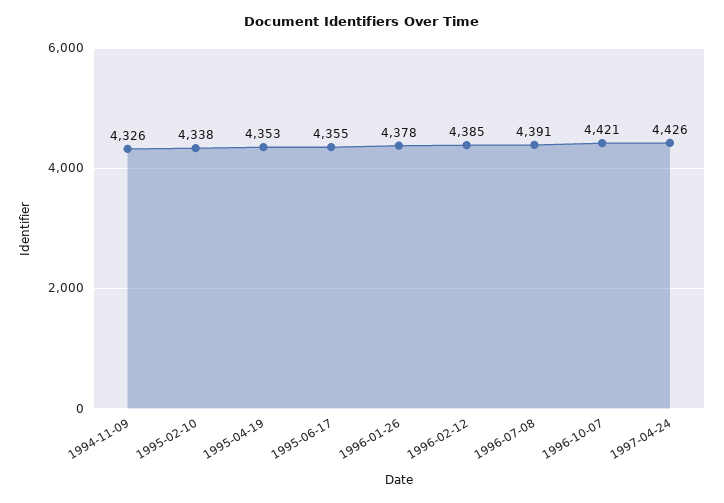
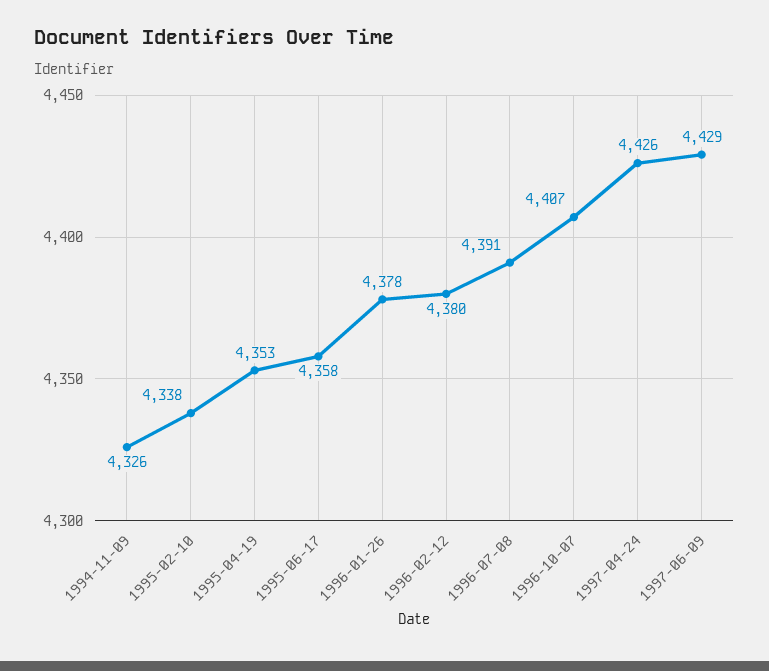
1995-06-17: 4355 -> 4358
1996-02-12: 4385 -> 4380
1996-10-07: 4421 -> 4407
1997-06-09: none -> 4429

